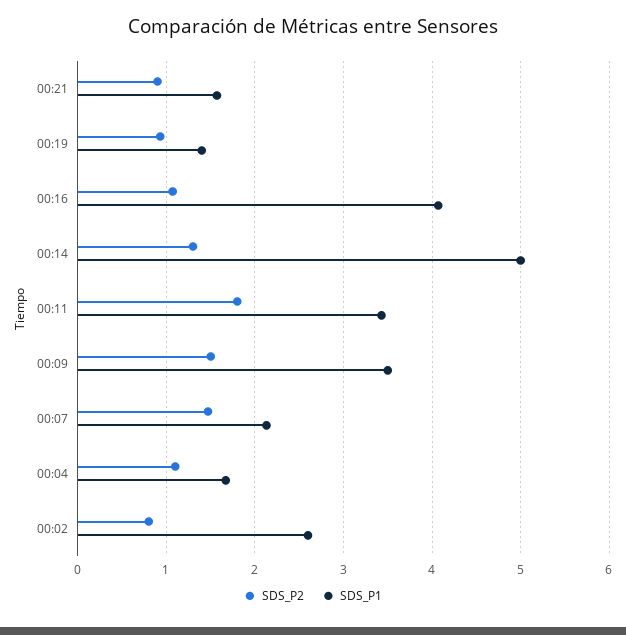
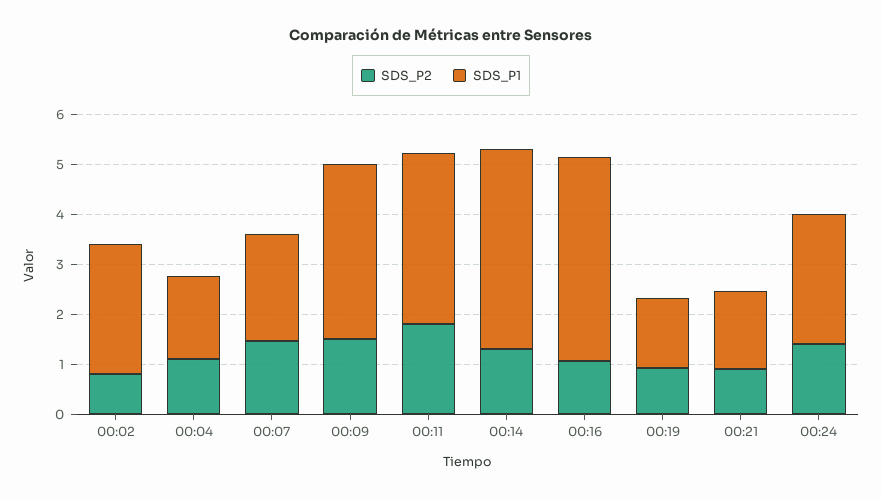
SDS_P1, 00:14: 5 -> 4
SDS_P2, 00:24: none -> 1.4
SDS_P1, 00:24: none -> 2.6

